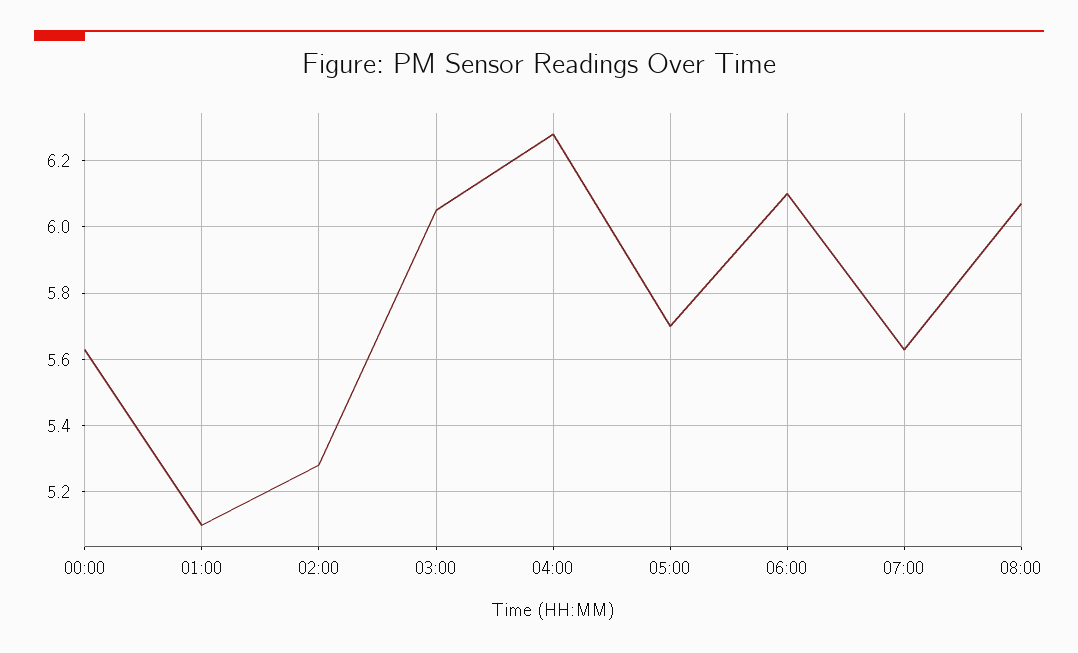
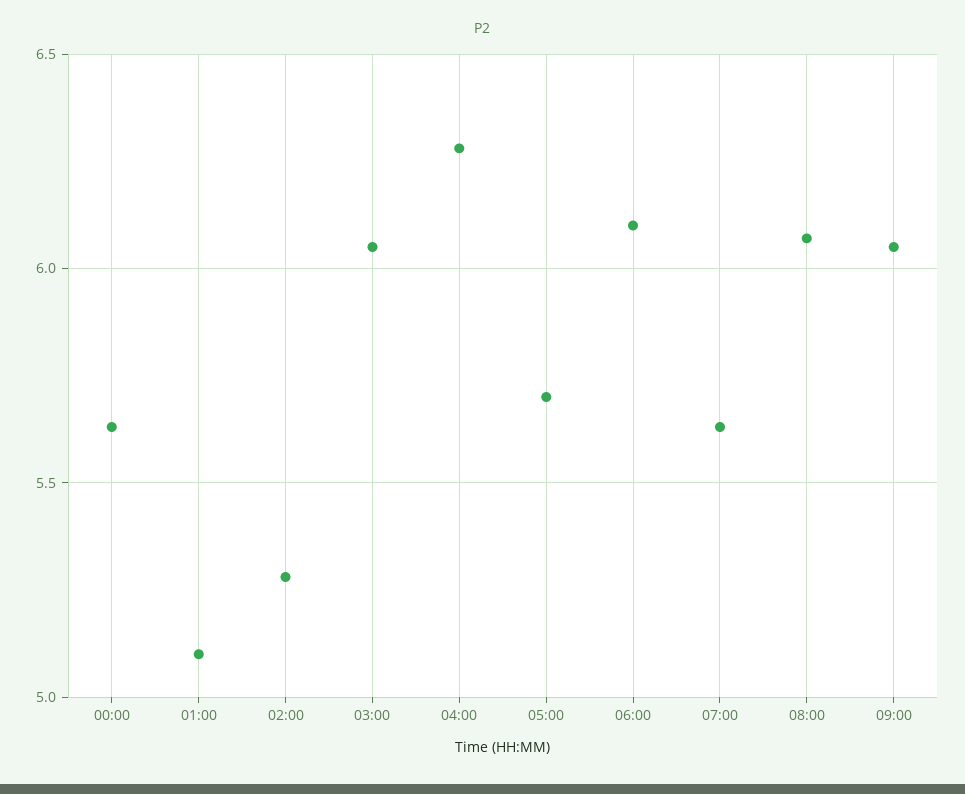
09:00: none -> 6.05

